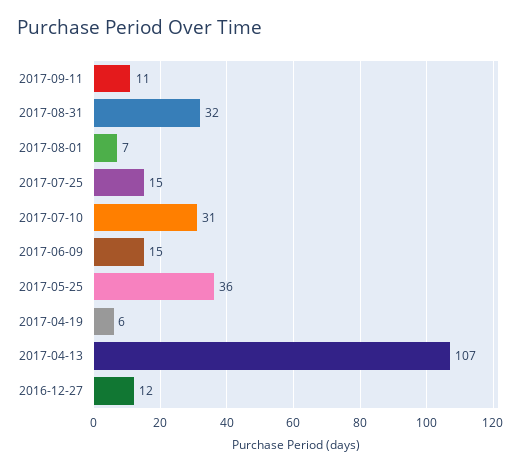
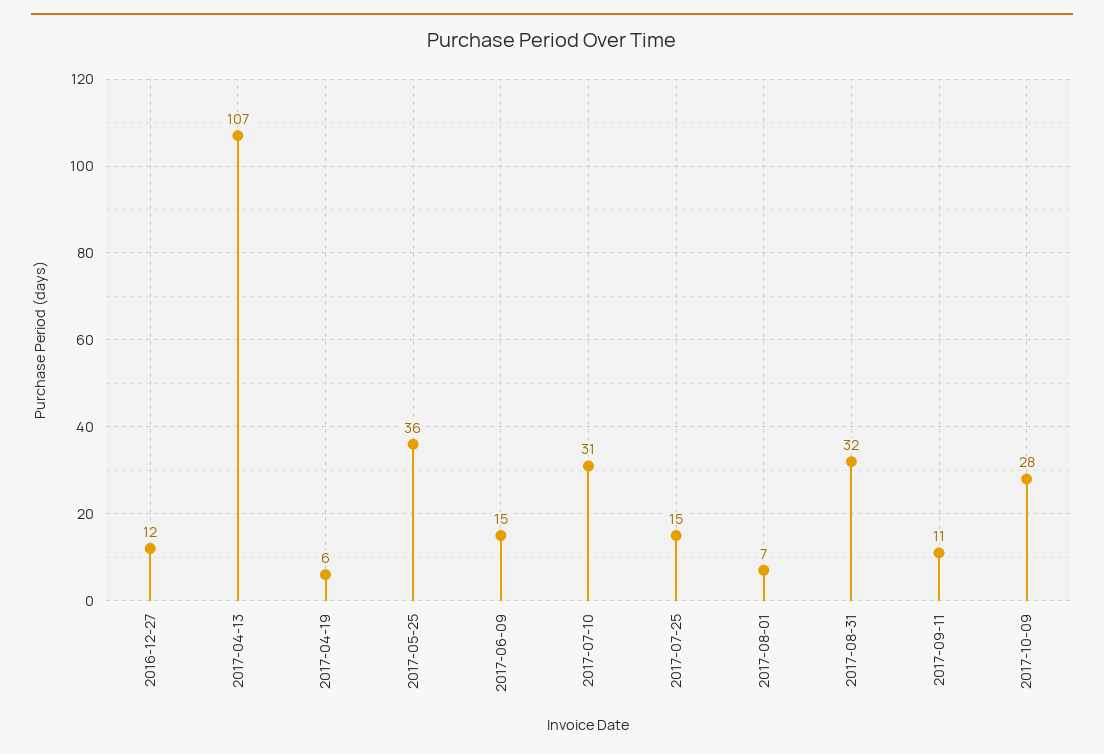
2017-10-09: none -> 28

